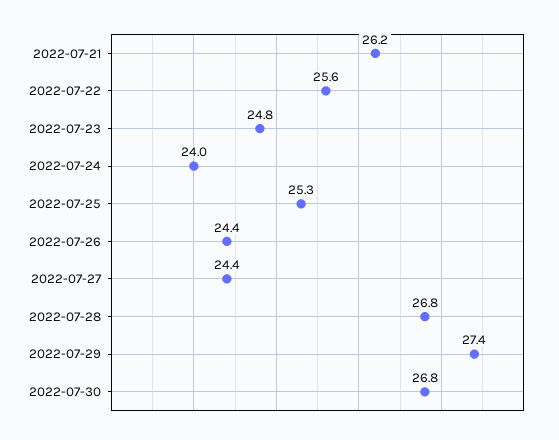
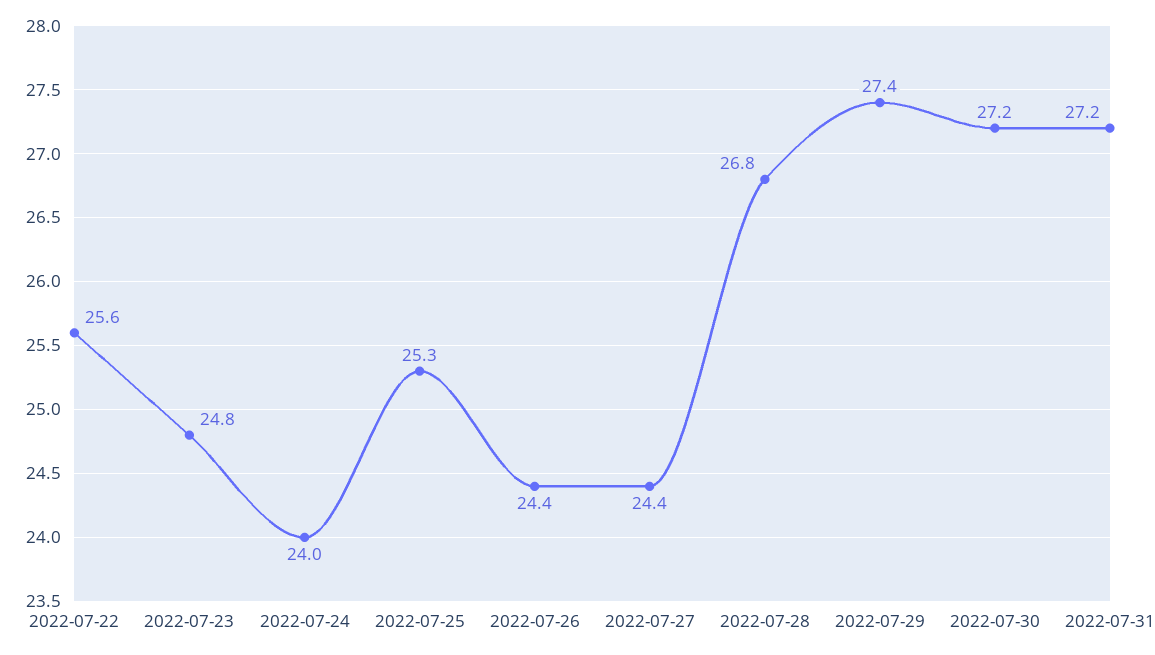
2022-07-21: 26.2 -> none
2022-07-30: 26.8 -> 27.2
2022-07-31: none -> 27.2

